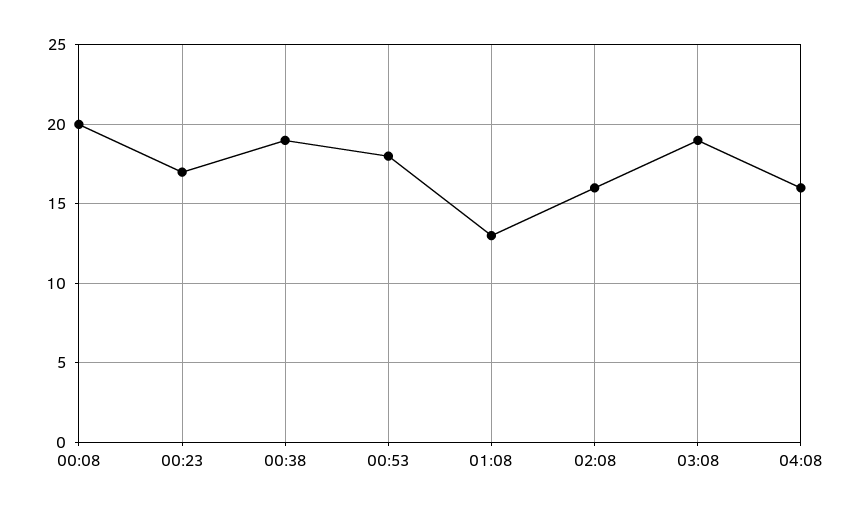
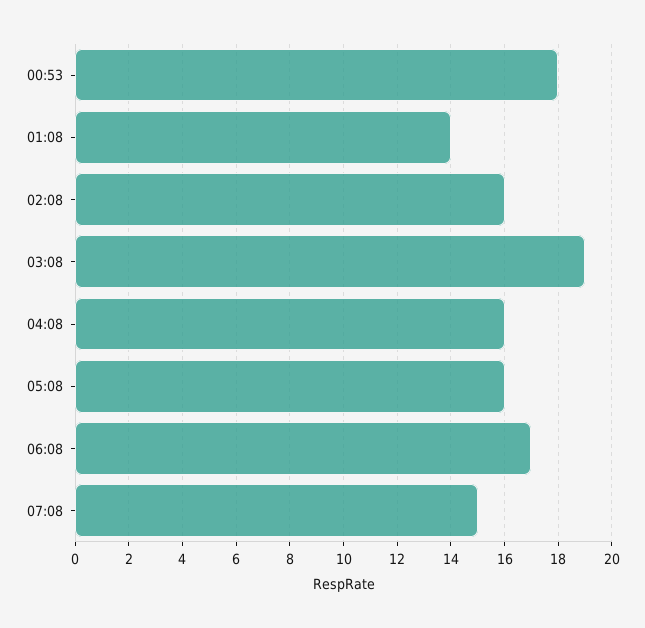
00:08: 20 -> none
00:23: 17 -> none
00:38: 19 -> none
01:08: 13 -> 14
05:08: none -> 16
06:08: none -> 17
07:08: none -> 15

